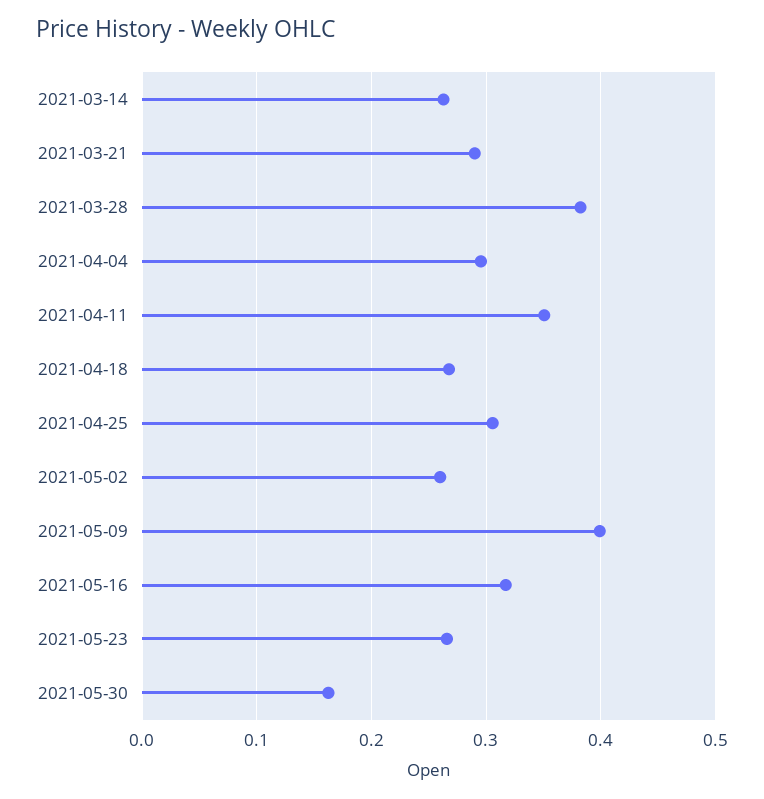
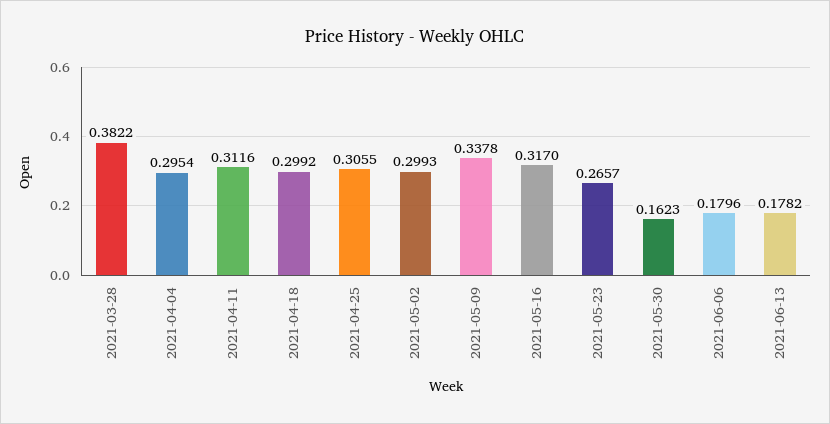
2021-03-14: 0.26 -> none
2021-03-21: 0.29 -> none
2021-04-11: 0.35 -> 0.3116
2021-04-18: 0.27 -> 0.2992
2021-05-02: 0.26 -> 0.2993
2021-05-09: 0.4 -> 0.3378
2021-06-06: none -> 0.1796
2021-06-13: none -> 0.1782

